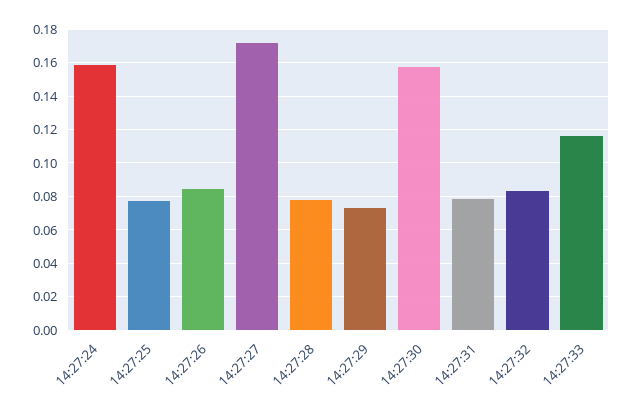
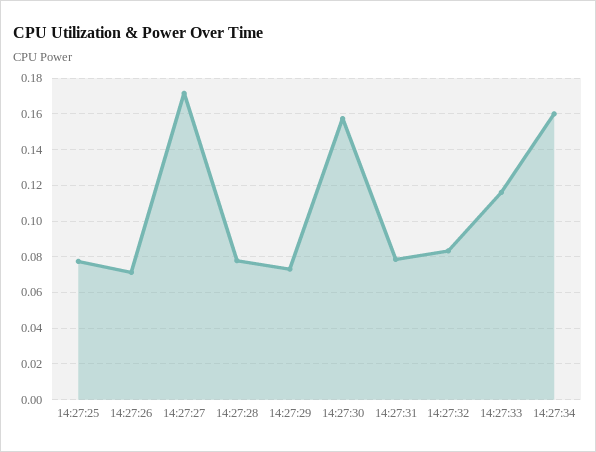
14:27:24: 0.16 -> none
14:27:26: 0.085 -> 0.07
14:27:34: none -> 0.16

